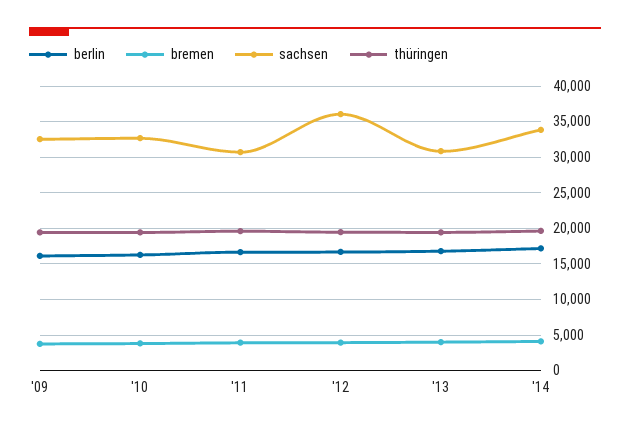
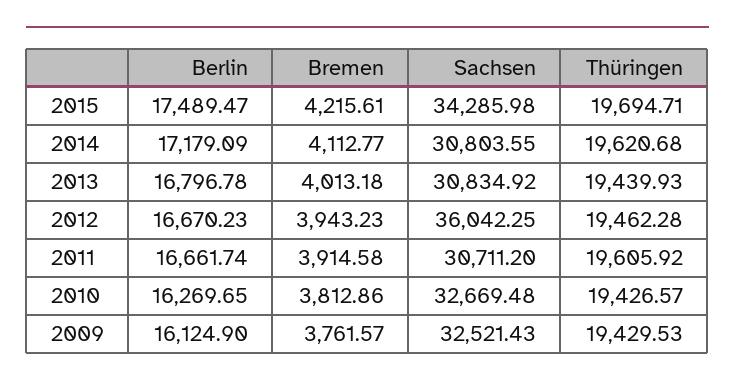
sachsen, '14: 34000 -> 30803.55
berlin, 2015: none -> 17489.47
bremen, 2015: none -> 4215.61
sachsen, 2015: none -> 34285.98
thüringen, 2015: none -> 19694.71

